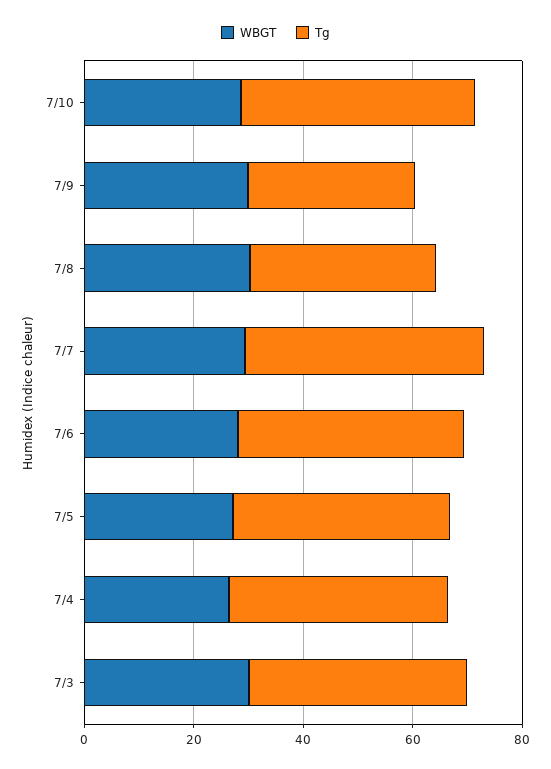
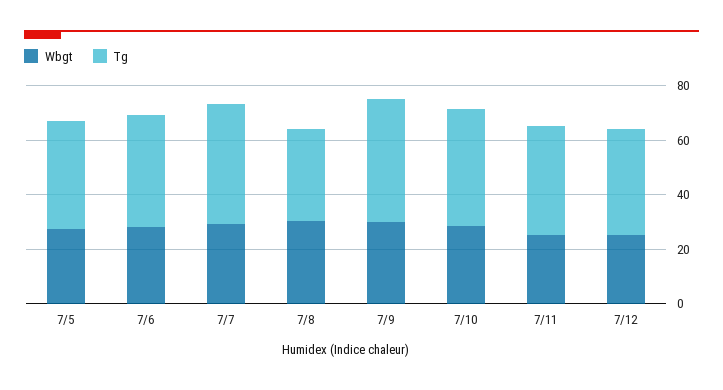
Tg, 7/9: 30 -> 45
WBGT, 7/4: 25 -> none
Tg, 7/4: 40 -> none
WBGT, 7/3: 30 -> none
Tg, 7/3: 40 -> none
WBGT, 7/11: none -> 25
Tg, 7/11: none -> 40
WBGT, 7/12: none -> 25
Tg, 7/12: none -> 40

